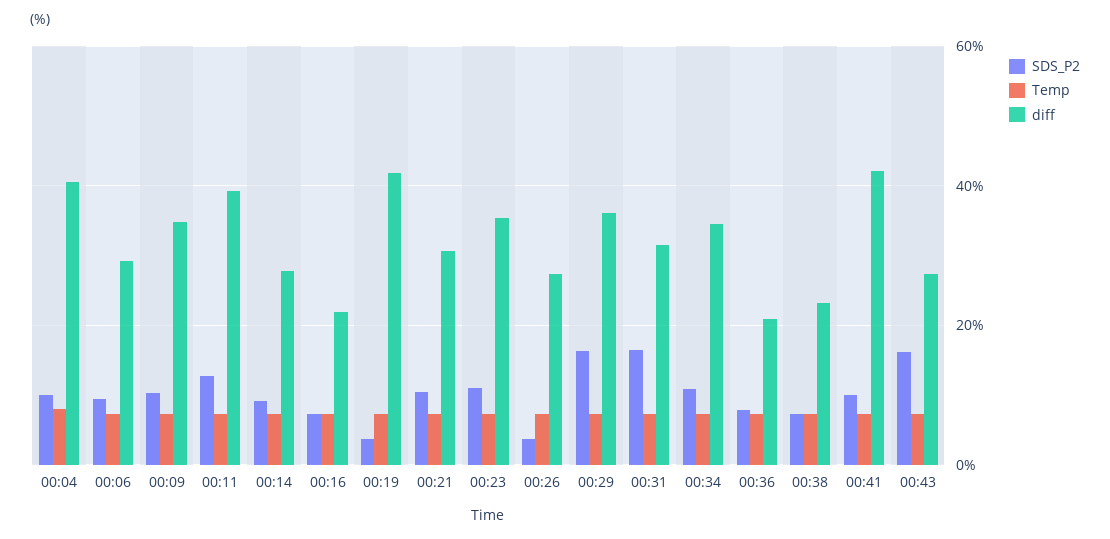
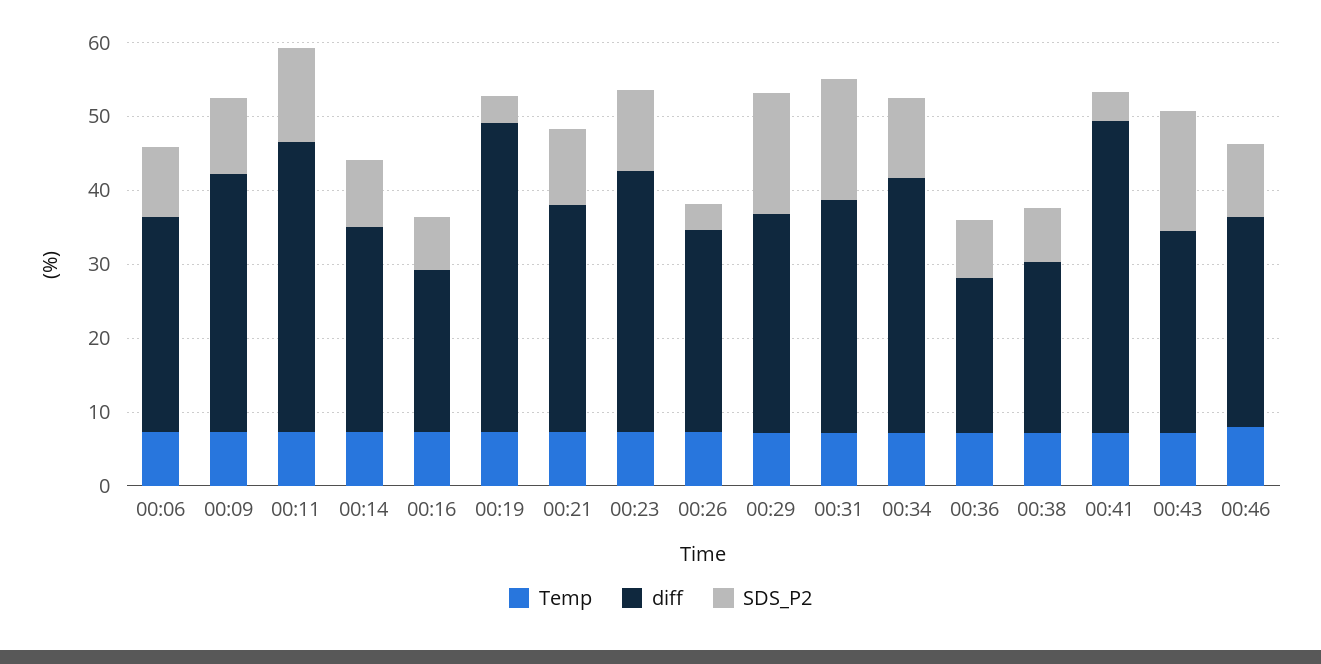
SDS_P2, 00:04: 10 -> none
Temp, 00:04: 8 -> none
diff, 00:04: 40 -> none
diff, 00:29: 36 -> 30
SDS_P2, 00:41: 10 -> 4
Temp, 00:46: none -> 8
diff, 00:46: none -> 28
SDS_P2, 00:46: none -> 10

